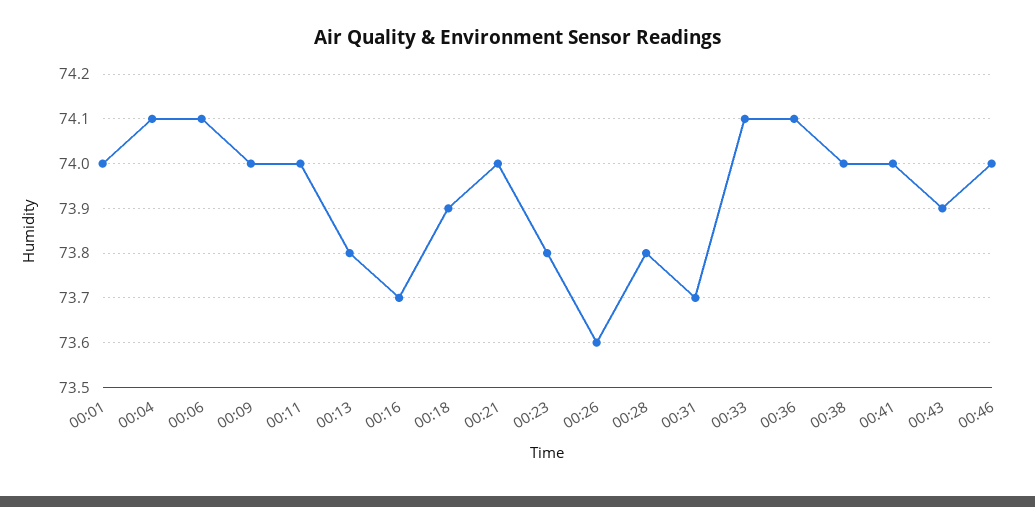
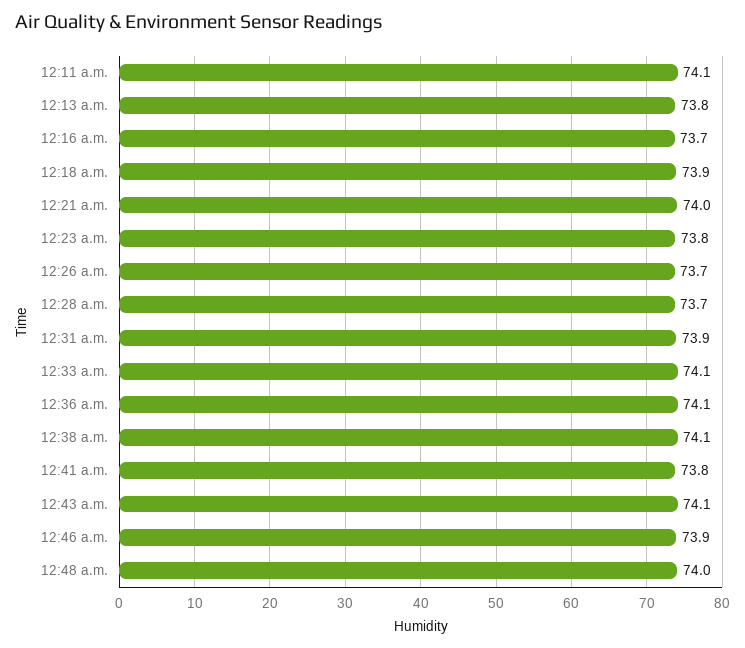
00:01: 74 -> none
00:04: 74.1 -> none
00:06: 74.1 -> none
00:09: 74 -> none
00:11: 74 -> 74.1
00:26: 73.6 -> 73.7
00:28: 73.8 -> 73.7
00:31: 73.7 -> 73.9
00:38: 74 -> 74.1
00:41: 74 -> 73.8
00:43: 73.9 -> 74.1
00:46: 74 -> 73.9
12:48 a.m.: none -> 74

